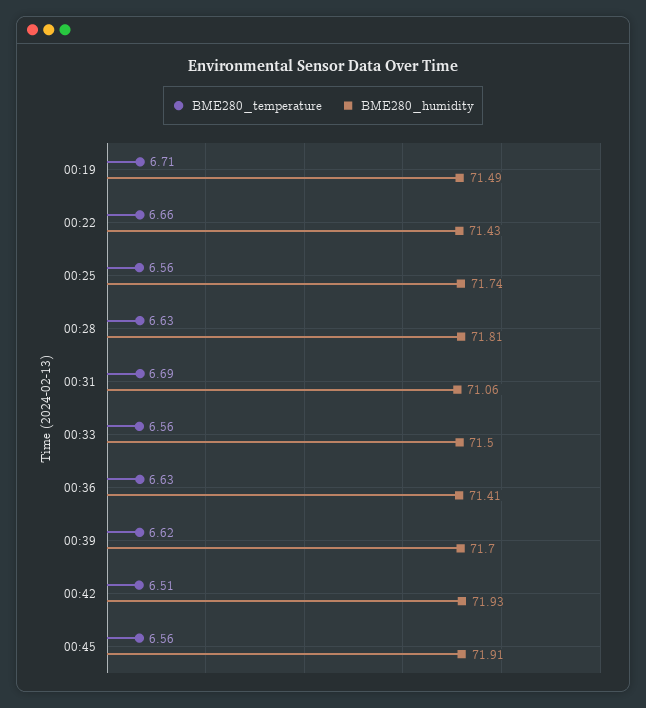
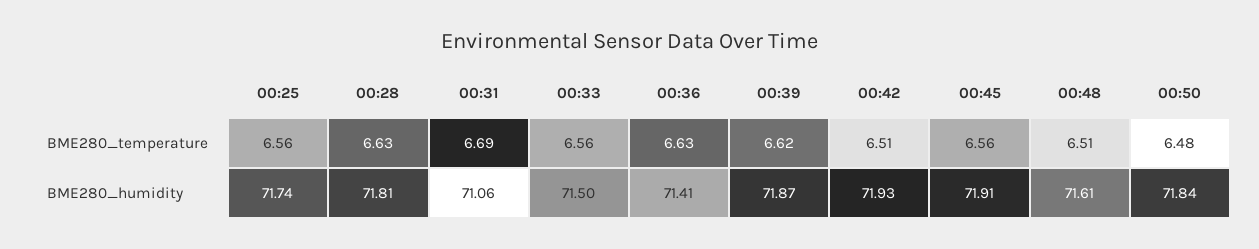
BME280_temperature, 00:19: 6.71 -> none
BME280_humidity, 00:19: 71.49 -> none
BME280_temperature, 00:22: 6.66 -> none
BME280_humidity, 00:22: 71.43 -> none
BME280_humidity, 00:39: 71.7 -> 71.87
BME280_temperature, 00:48: none -> 6.51
BME280_temperature, 00:50: none -> 6.48
BME280_humidity, 00:48: none -> 71.61
BME280_humidity, 00:50: none -> 71.84

